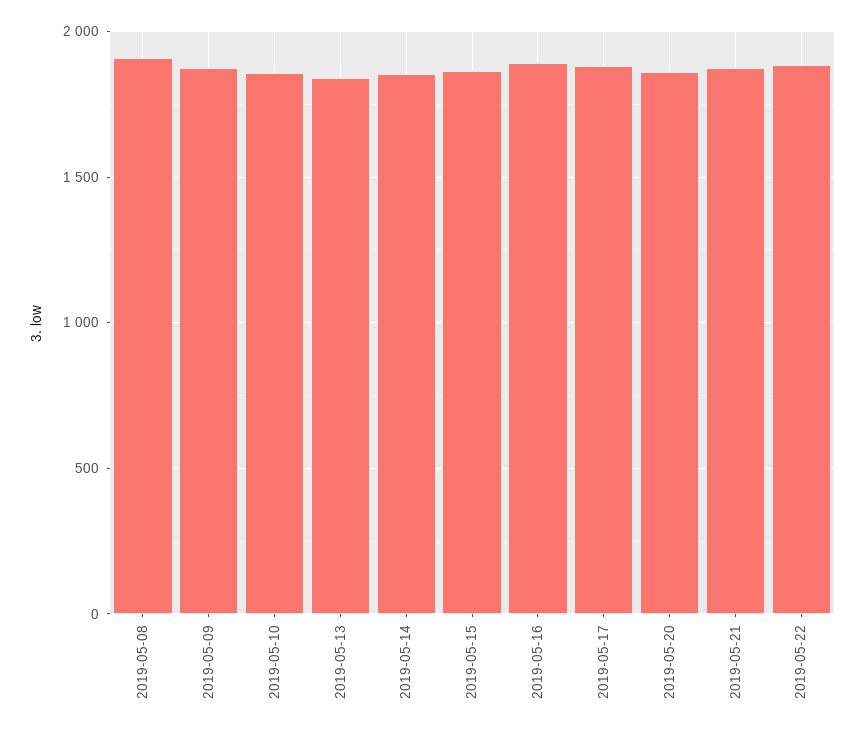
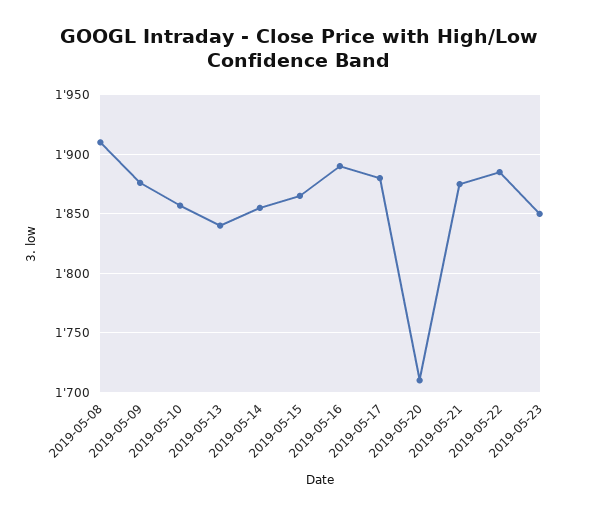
2019-05-20: 1850 -> 1710
2019-05-23: none -> 1850

